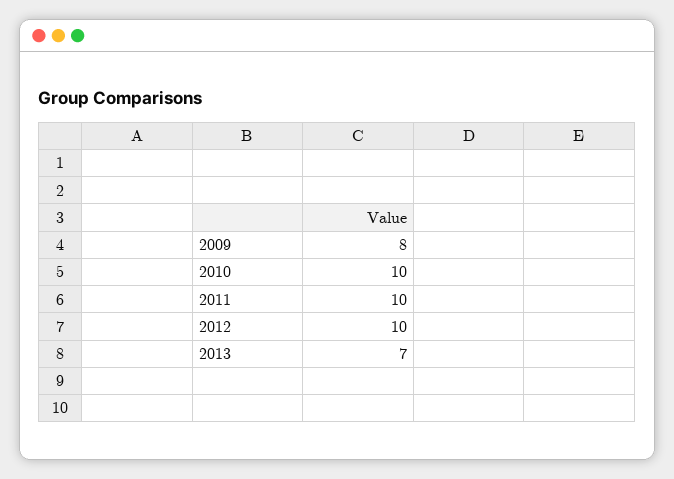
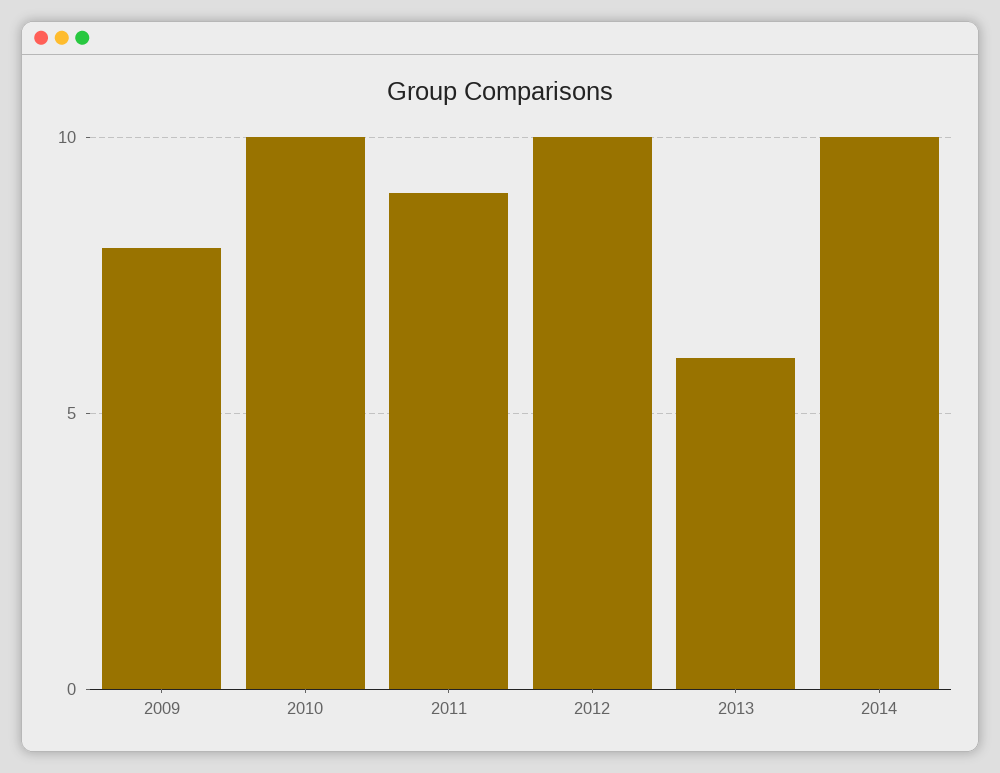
2011: 10 -> 9
2013: 7 -> 6
2014: none -> 10

